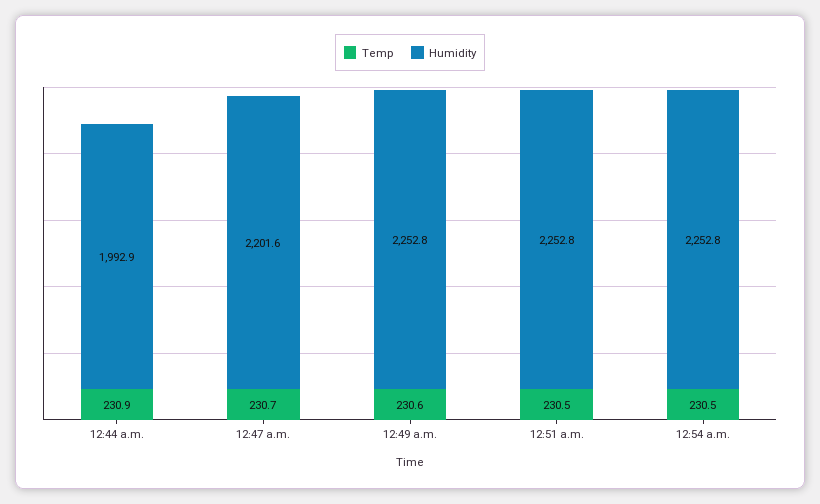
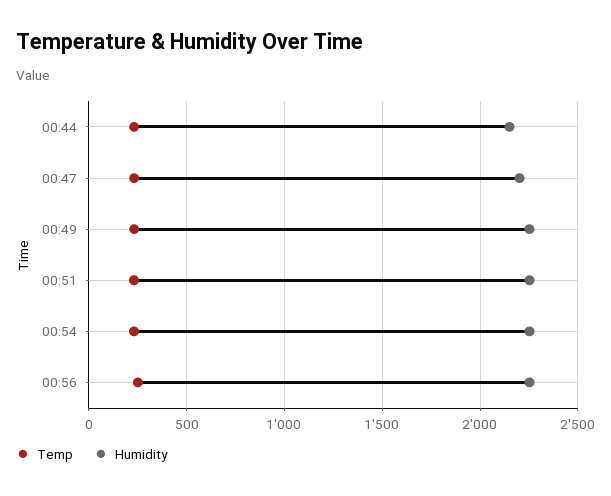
Humidity, 12:44 a.m.: 1992.9 -> 2150
Temp, 00:56: none -> 250
Humidity, 00:56: none -> 2250

